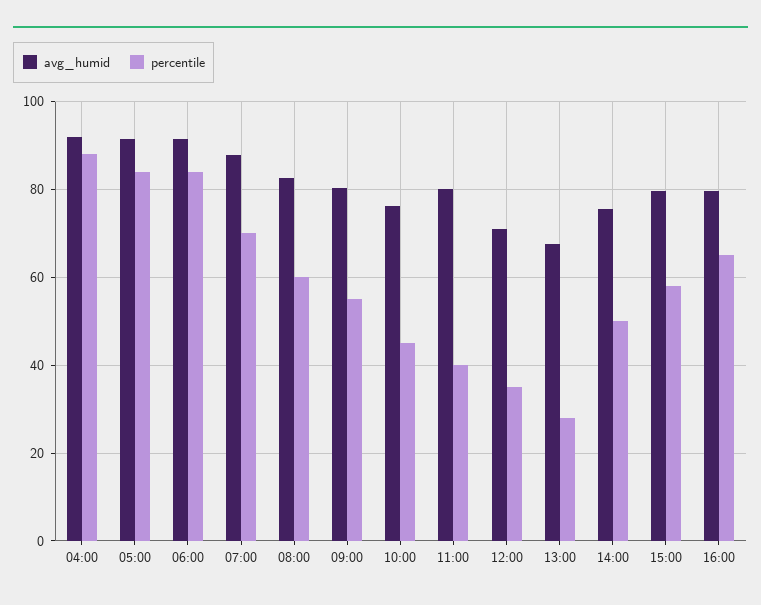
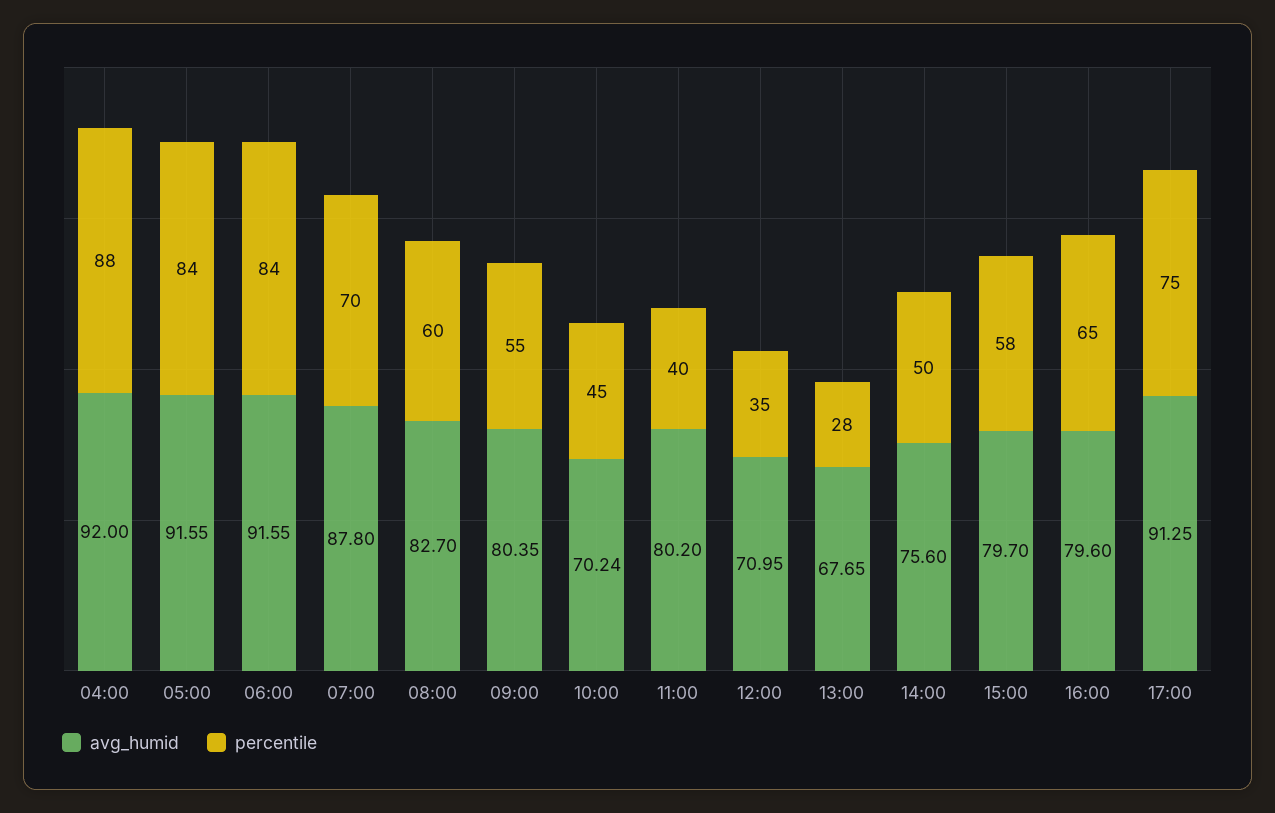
avg_humid, 10:00: 76 -> 70.24
avg_humid, 17:00: none -> 91.25
percentile, 17:00: none -> 75

